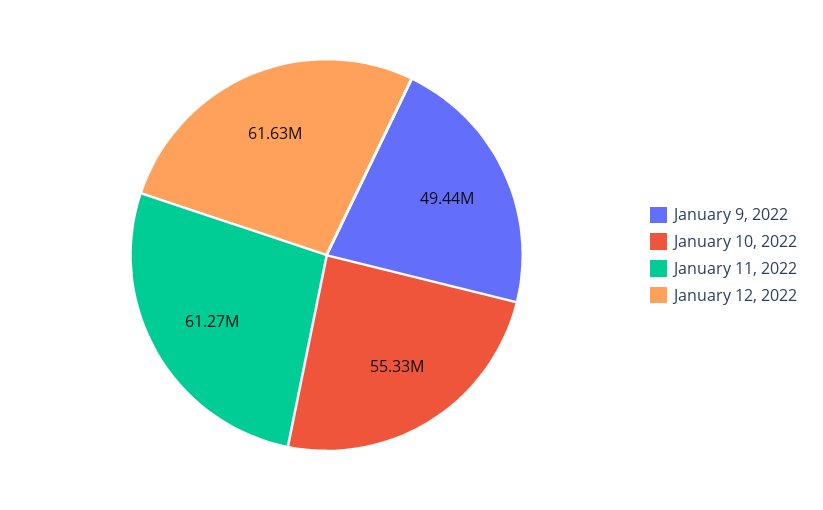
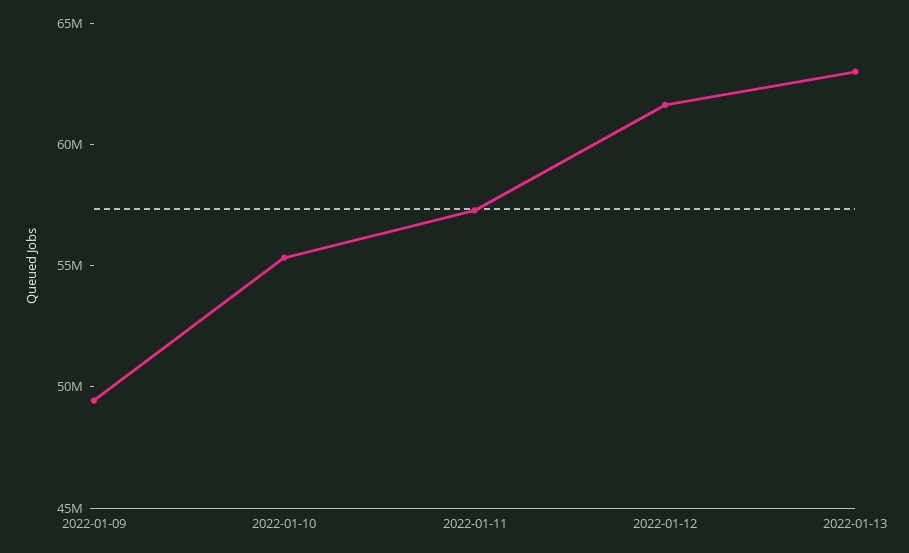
January 11, 2022: 61270000 -> 57000000
2022-01-13: none -> 63000000

